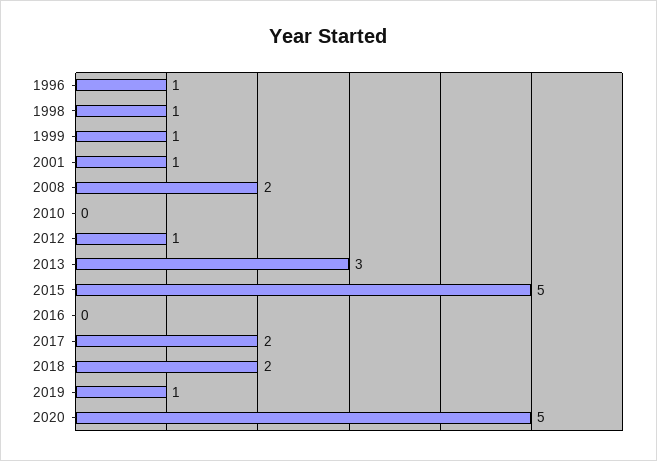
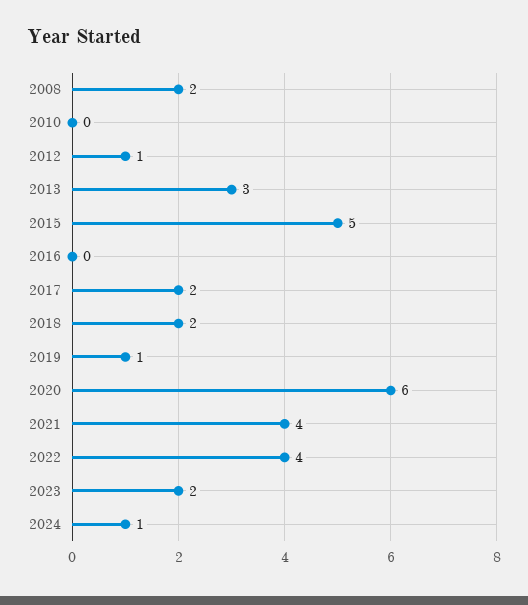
1996: 1 -> none
1998: 1 -> none
1999: 1 -> none
2001: 1 -> none
2020: 5 -> 6
2021: none -> 4
2022: none -> 4
2023: none -> 2
2024: none -> 1

